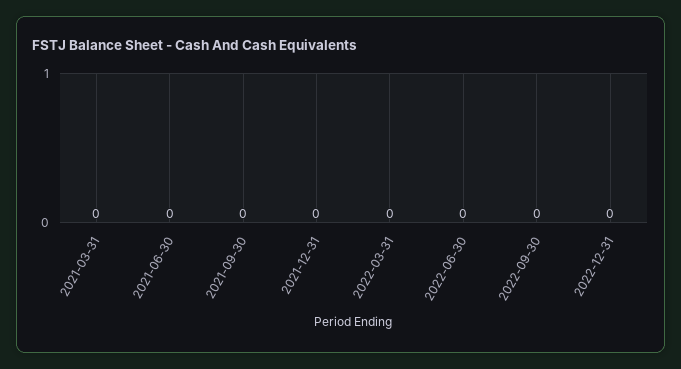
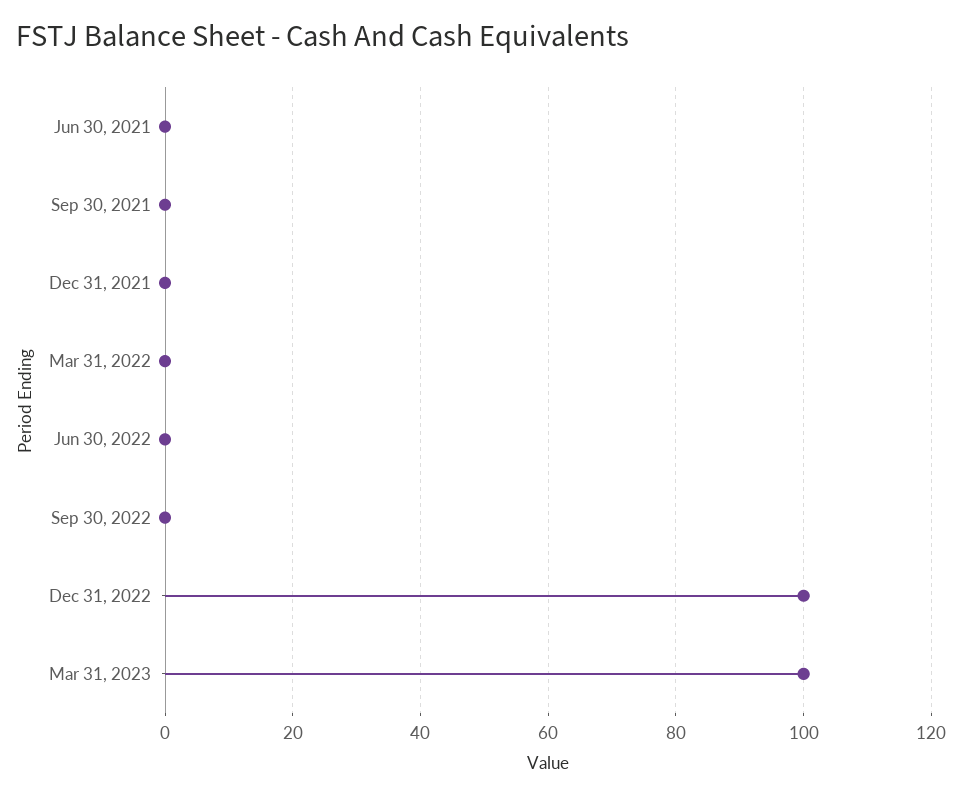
2021-03-31: 0 -> none
2022-12-31: 0 -> 100
Mar 31, 2023: none -> 100

